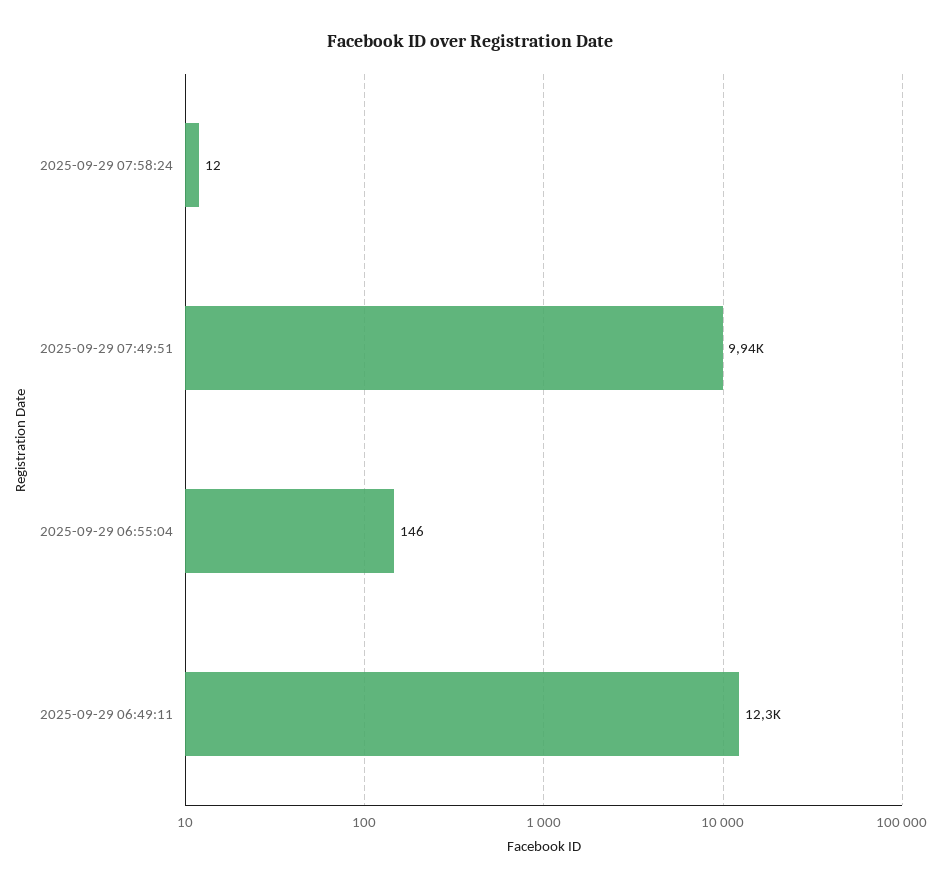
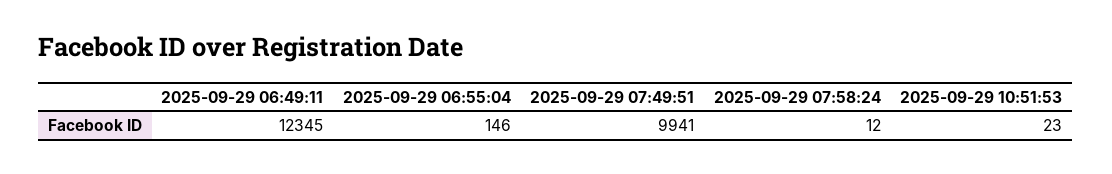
2025-09-29 10:51:53: none -> 23

